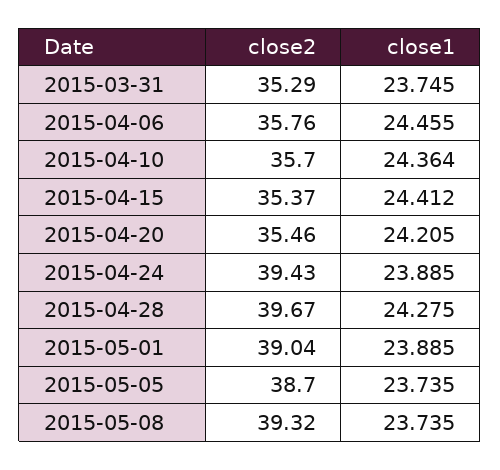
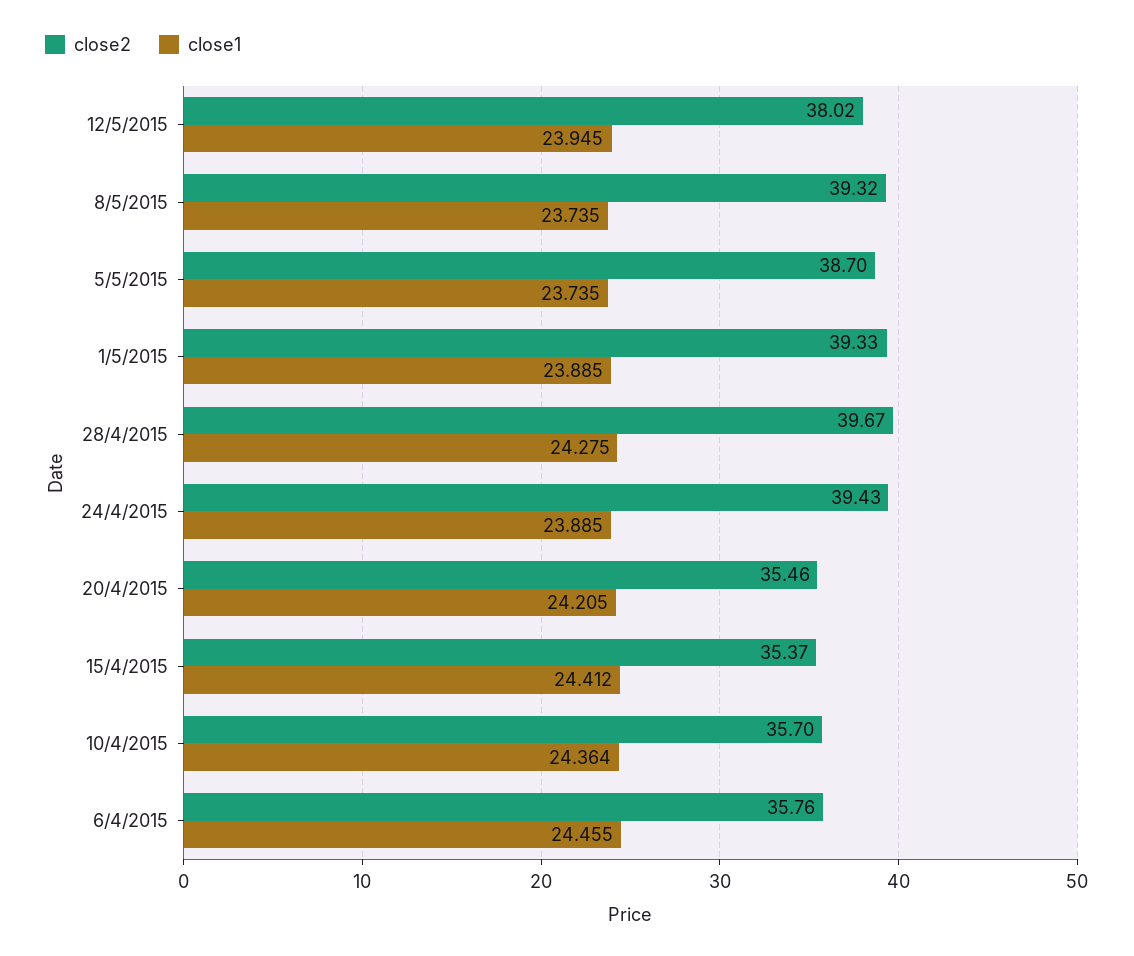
close2, 2015-03-31: 35.29 -> none
close1, 2015-03-31: 23.745 -> none
close2, 2015-05-01: 39.04 -> 39.33
close2, 12/5/2015: none -> 38.02
close1, 12/5/2015: none -> 23.945

